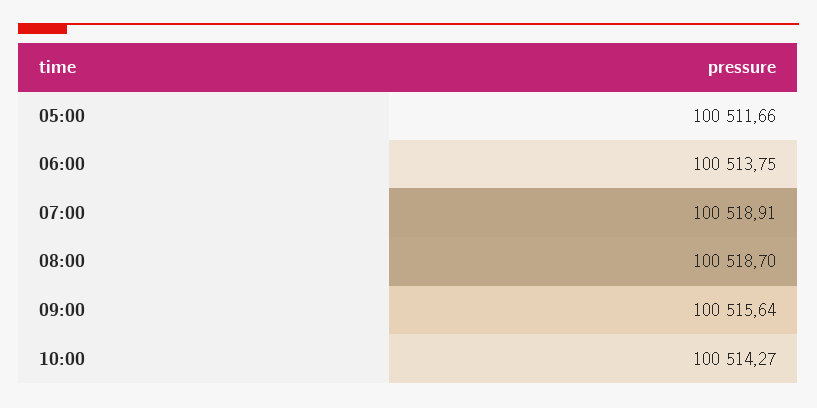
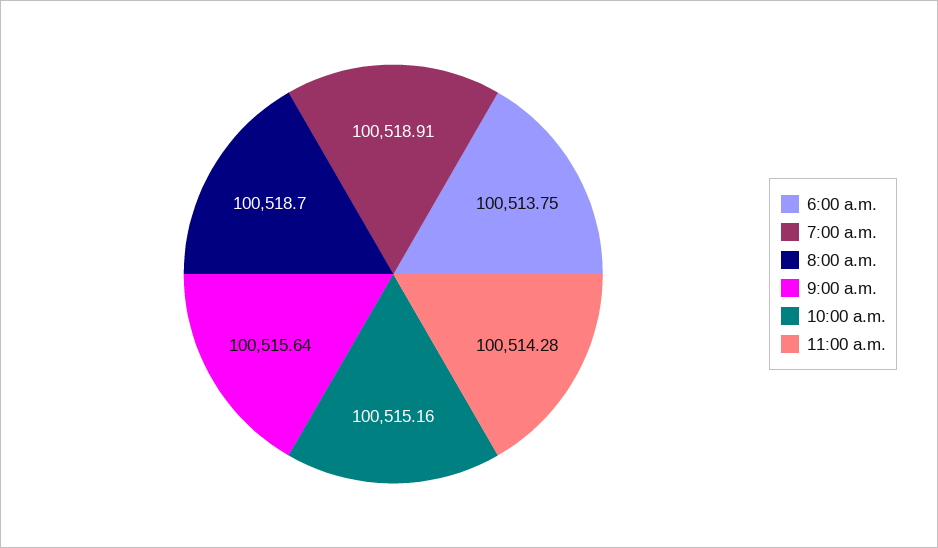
05:00: 100511.66 -> none
10:00: 100514.27 -> 100515.16
11:00 a.m.: none -> 100514.28

